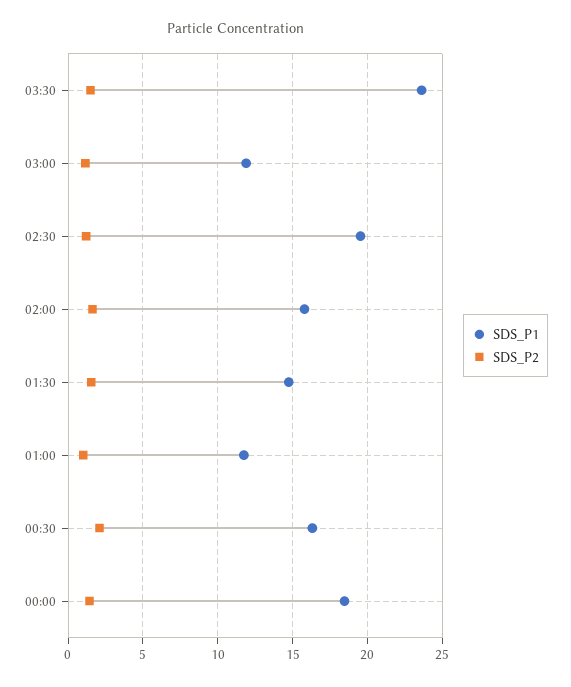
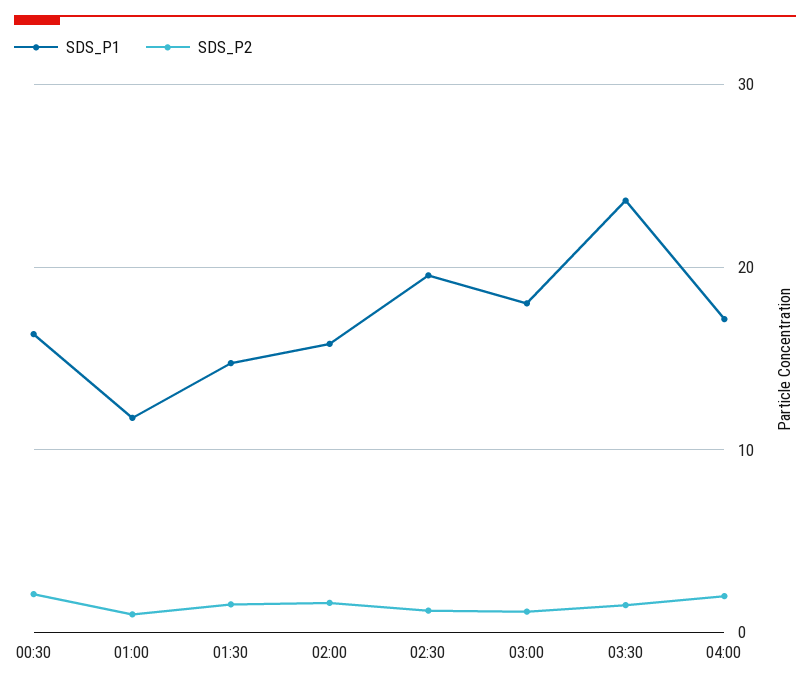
SDS_P1, 03:00: 12 -> 18
SDS_P1, 00:00: 18.5 -> none
SDS_P2, 00:00: 1.5 -> none
SDS_P1, 04:00: none -> 17
SDS_P2, 04:00: none -> 2

